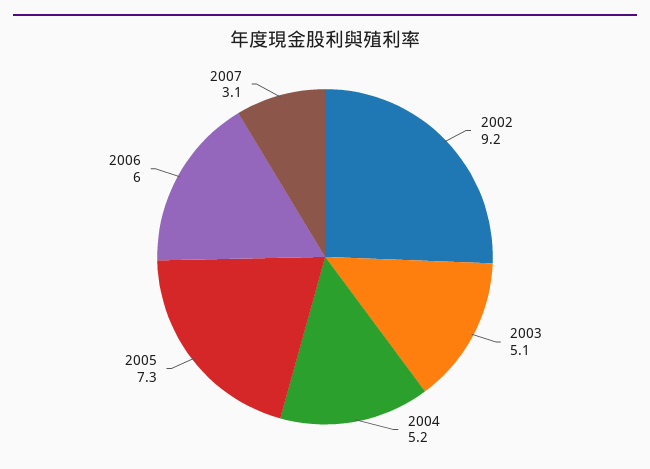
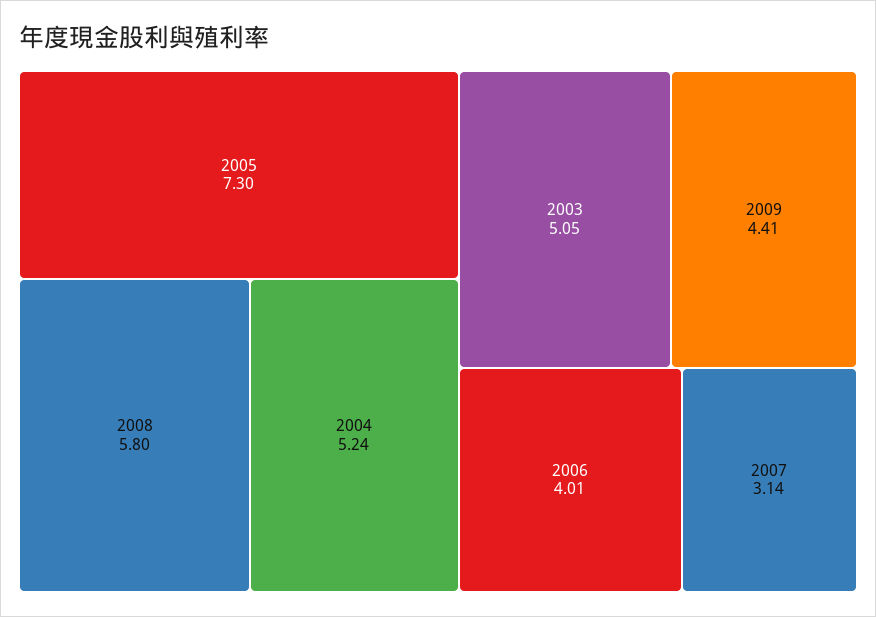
2002: 9.2 -> none
2006: 6 -> 4.01
2008: none -> 5.8
2009: none -> 4.41

